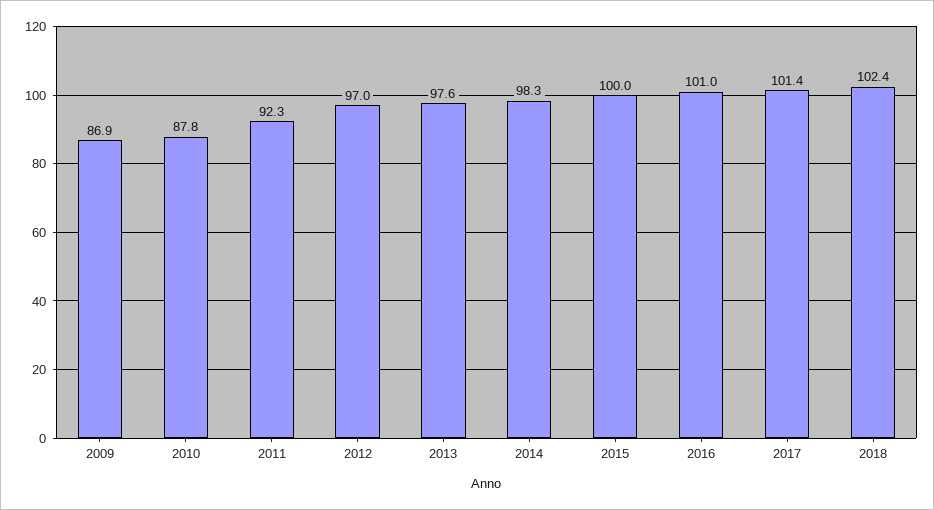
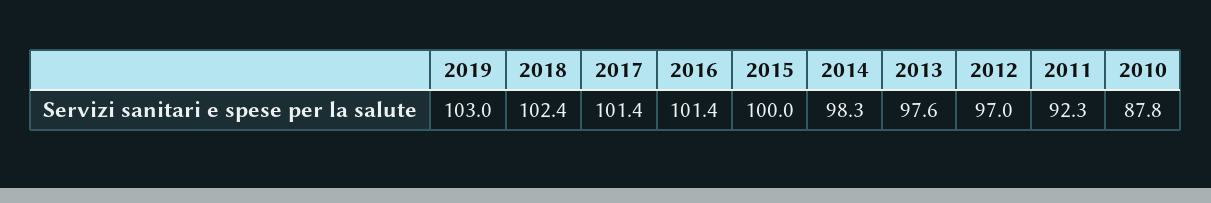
2009: 86.9 -> none
2016: 101 -> 101.4
2019: none -> 103

